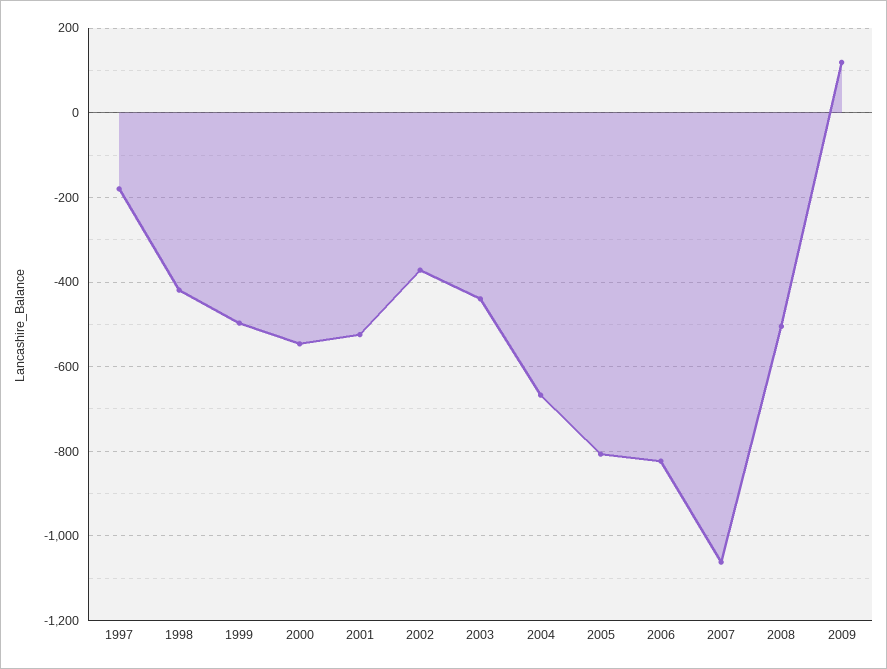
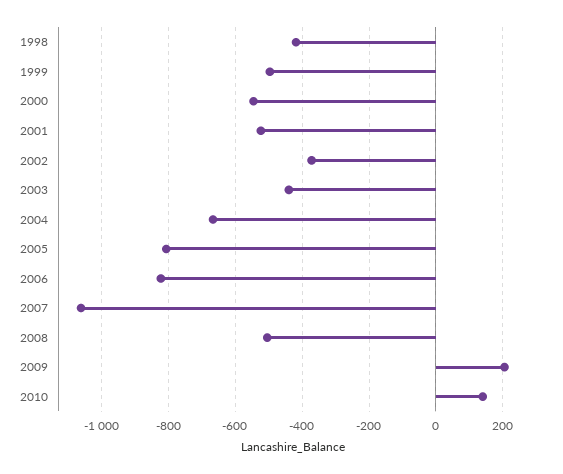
1997: -180 -> none
2009: 120 -> 200
2010: none -> 140

